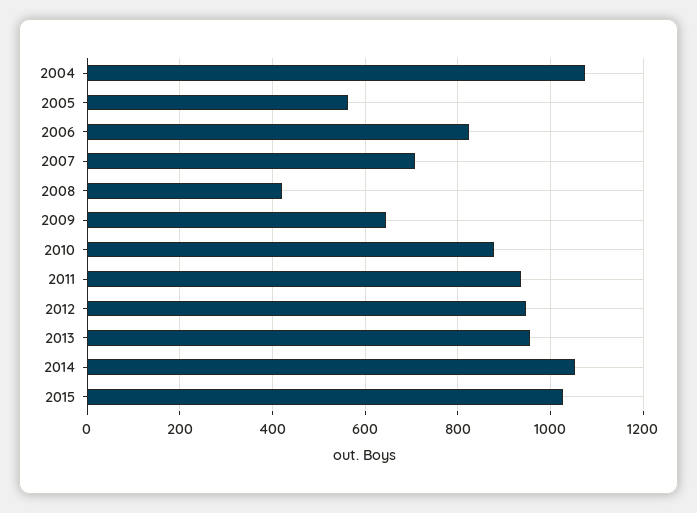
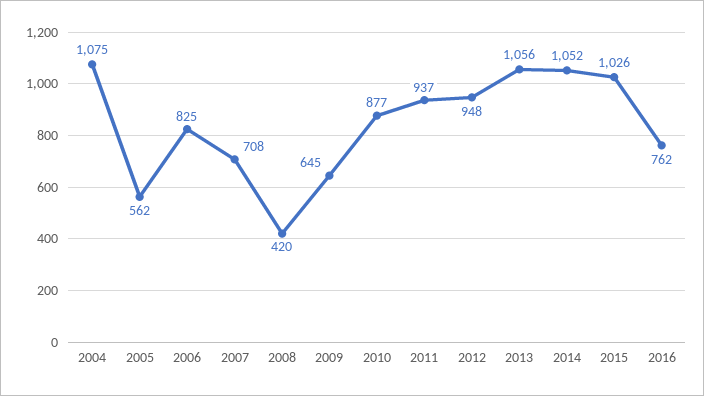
2013: 960 -> 1056
2016: none -> 762

